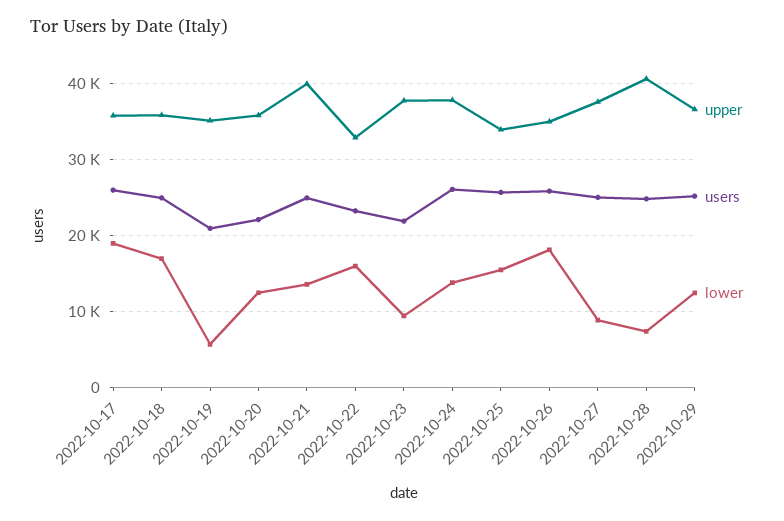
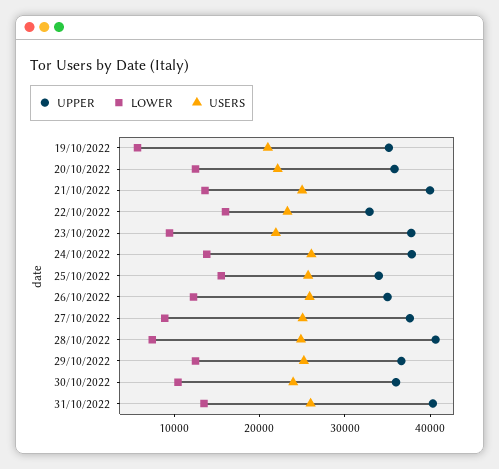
upper, 2022-10-17: 36000 -> none
users, 2022-10-17: 26000 -> none
lower, 2022-10-17: 19000 -> none
upper, 2022-10-18: 36000 -> none
users, 2022-10-18: 25000 -> none
lower, 2022-10-18: 17000 -> none
lower, 2022-10-26: 18000 -> 12000
upper, 30/10/2022: none -> 36000
lower, 30/10/2022: none -> 10000
users, 30/10/2022: none -> 24000
upper, 31/10/2022: none -> 40000
lower, 31/10/2022: none -> 14000
users, 31/10/2022: none -> 26000

